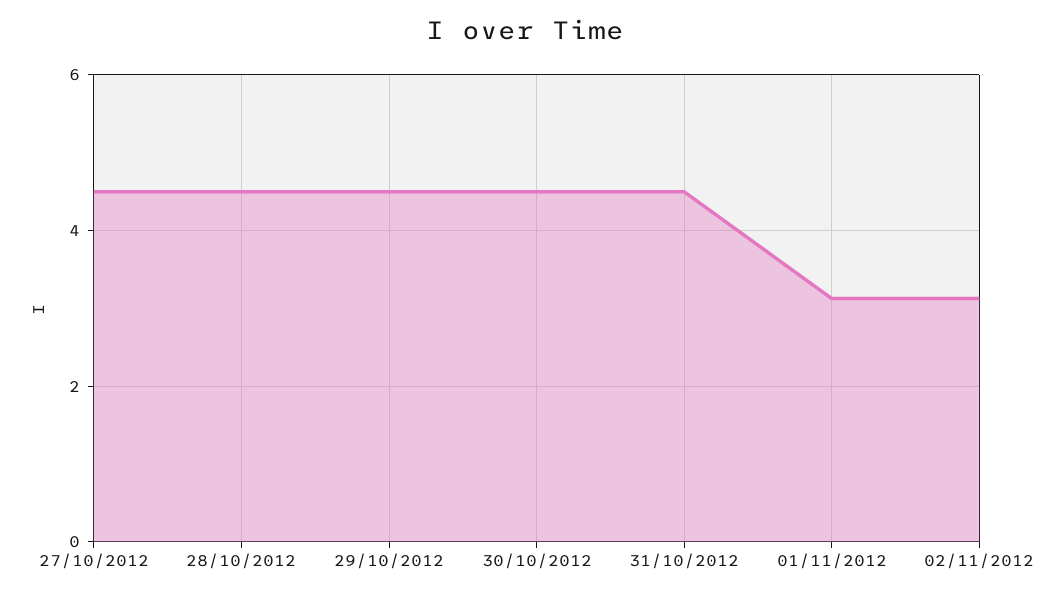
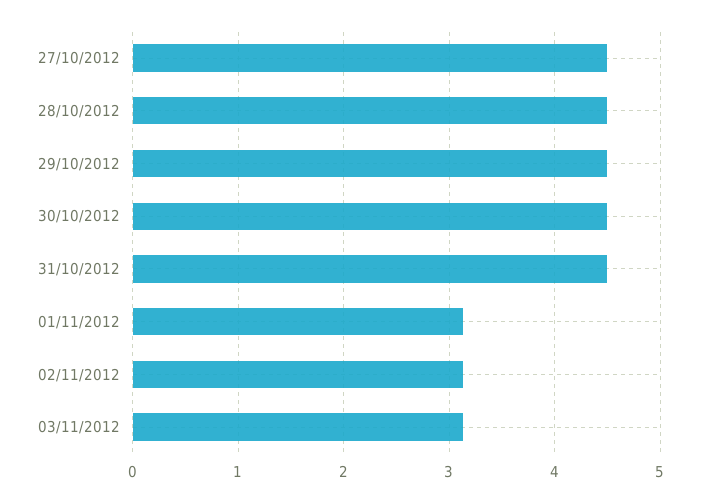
03/11/2012: none -> 3.1

